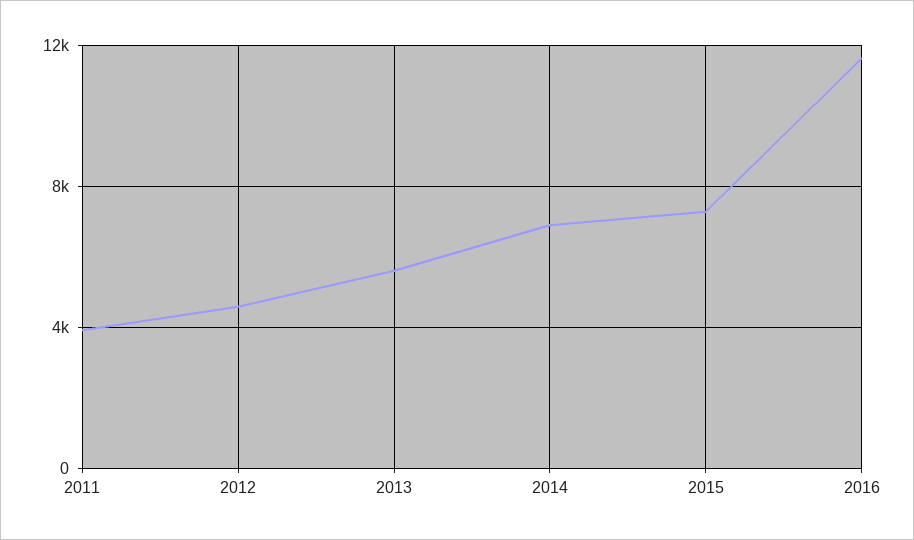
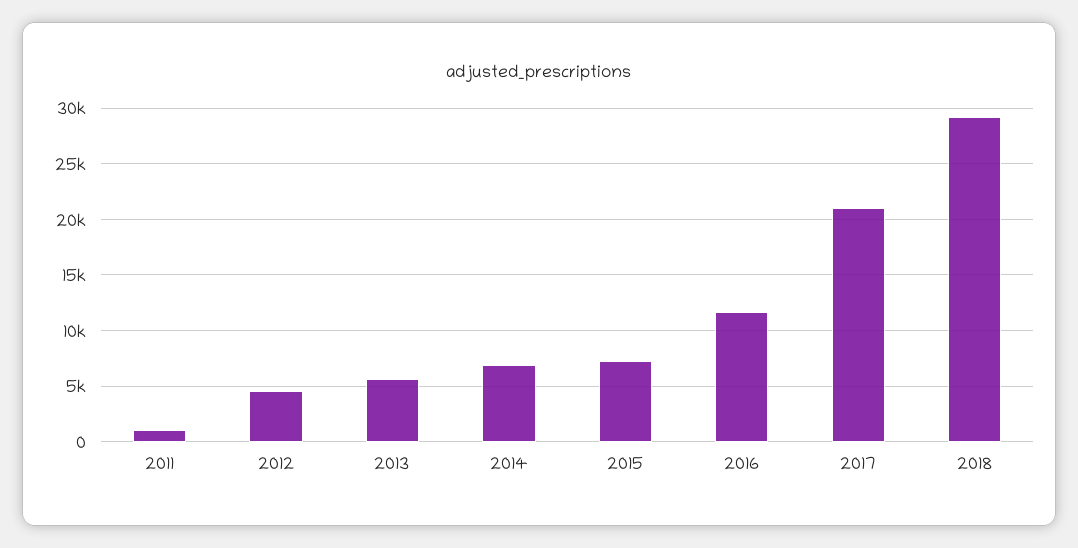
2011: 4000 -> 1000
2017: none -> 21000
2018: none -> 29000

